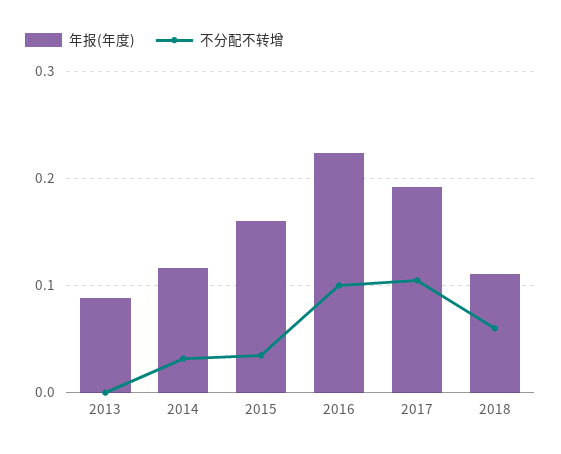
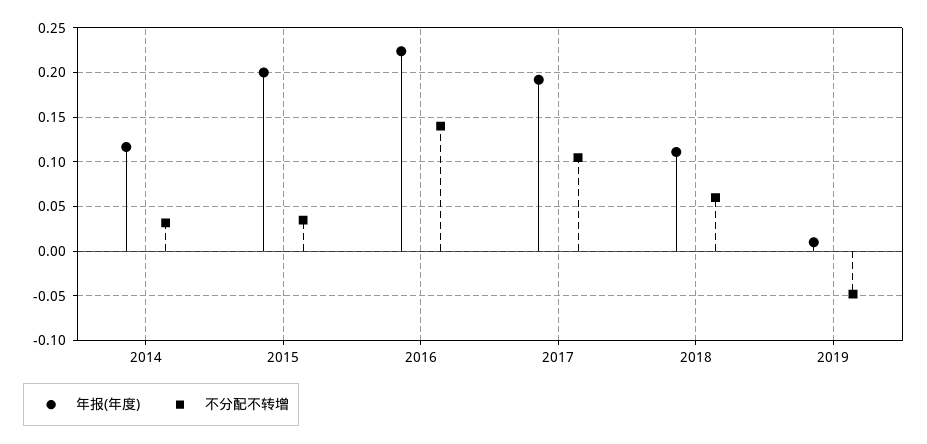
年报(年度), 2013: 0.09 -> none
不分配不转增, 2013: 0 -> none
年报(年度), 2015: 0.16 -> 0.2
不分配不转增, 2016: 0.1 -> 0.14
年报(年度), 2019: none -> 0.01
不分配不转增, 2019: none -> -0.05

